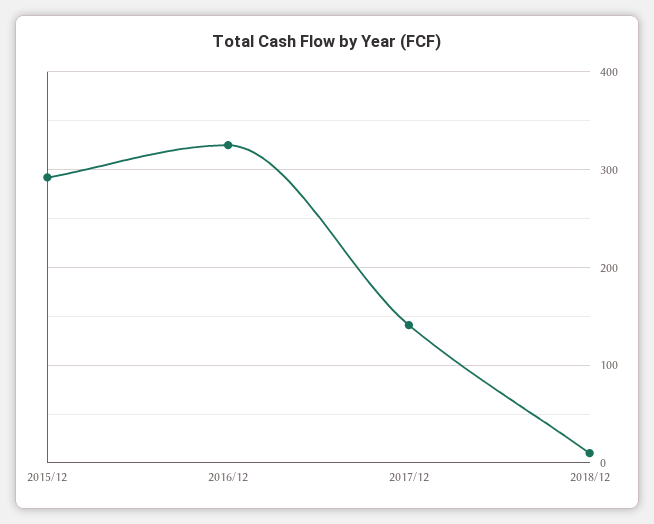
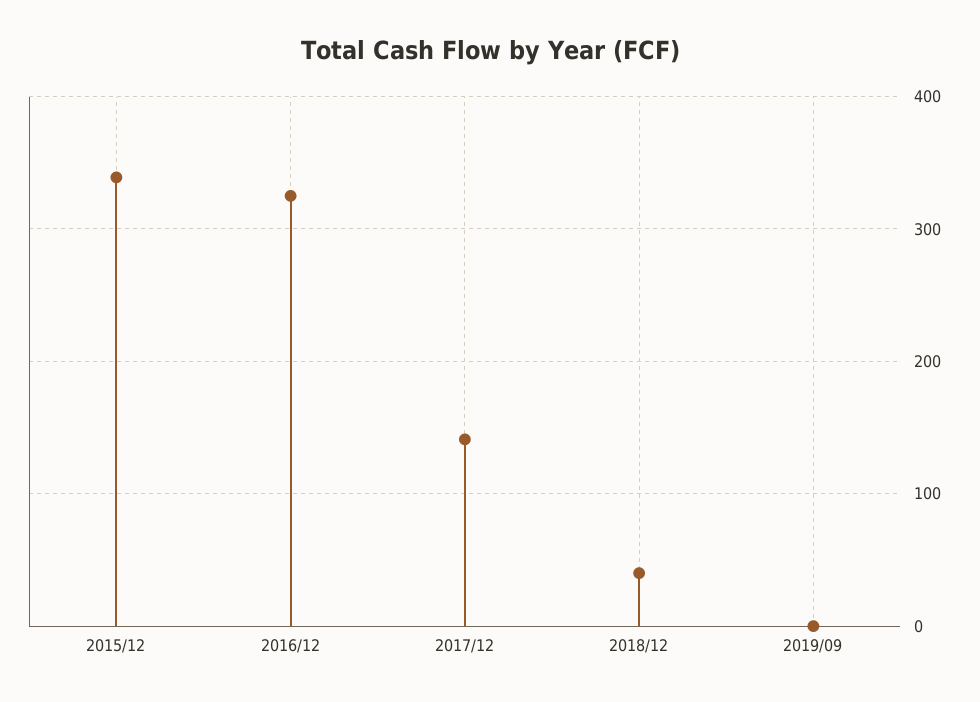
2015/12: 290 -> 340
2018/12: 10 -> 40
2019/09: none -> 0

